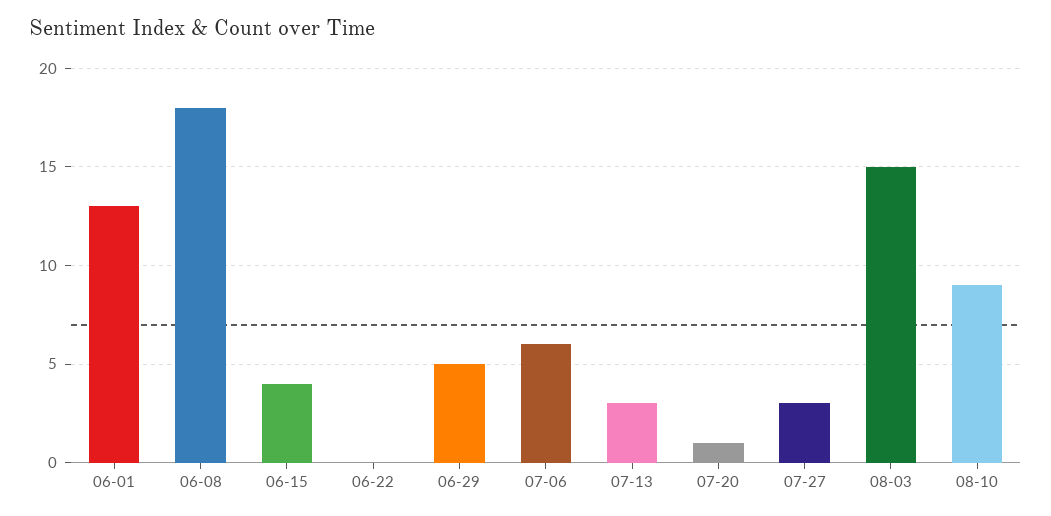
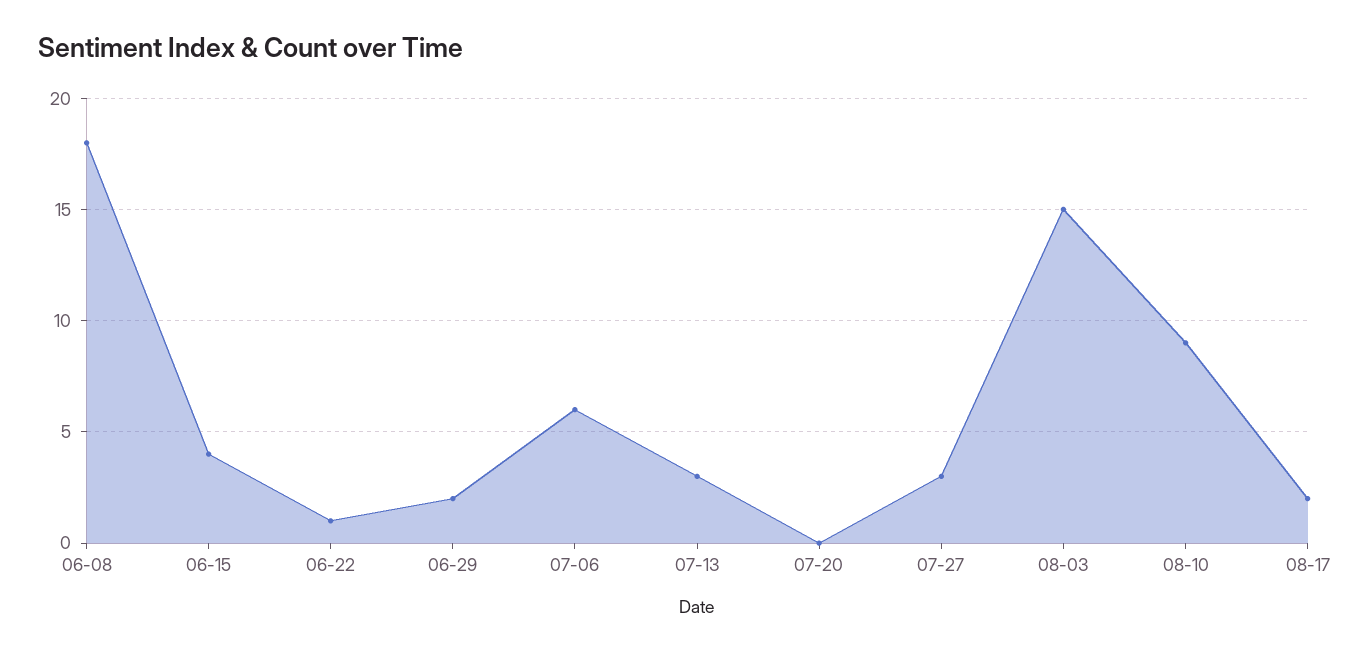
06-01: 13 -> none
06-22: 0 -> 1
06-29: 5 -> 2
07-20: 1 -> 0
08-17: none -> 2

